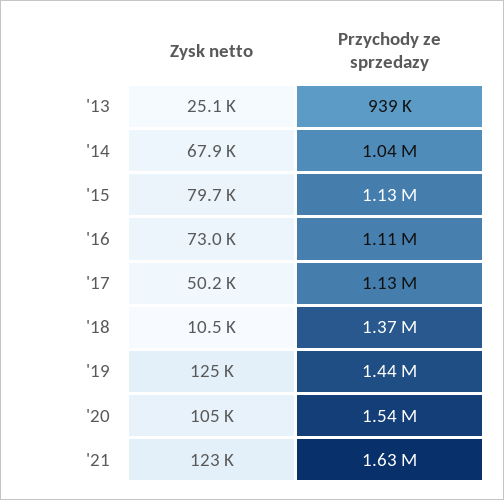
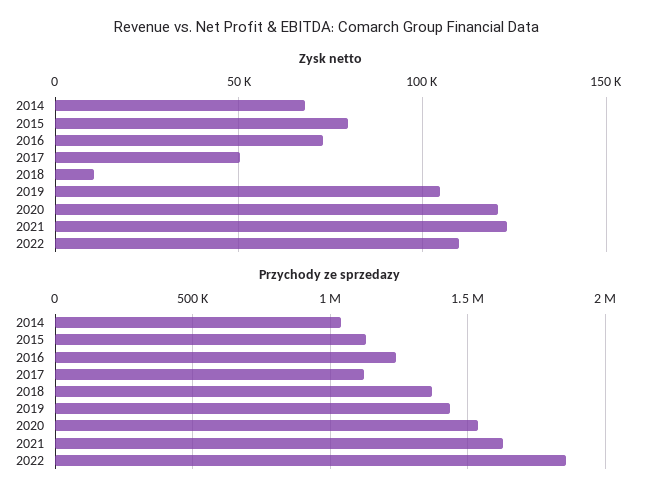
Zysk netto, '13: 25100 -> none
Przychody ze sprzedazy, '13: 939000 -> none
Przychody ze sprzedazy, '16: 1110000 -> 1250000
Zysk netto, '19: 125000 -> 105000
Zysk netto, '20: 105000 -> 120000
Zysk netto, 2022: none -> 110000
Przychody ze sprzedazy, 2022: none -> 1850000

